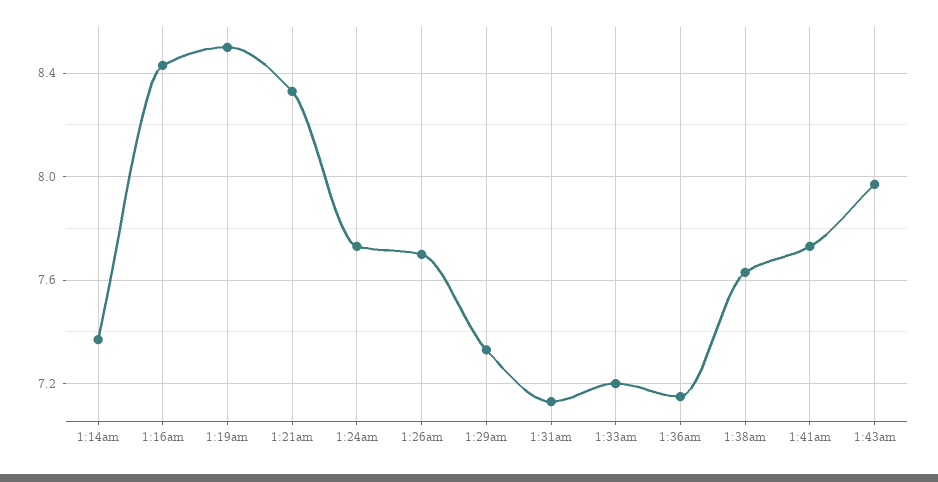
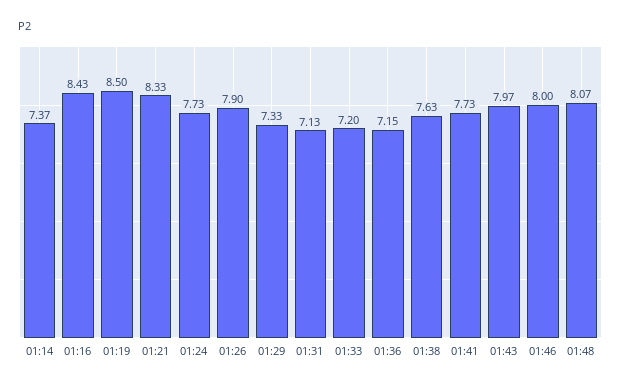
1:26am: 7.7 -> 7.9
01:46: none -> 8
01:48: none -> 8.07

